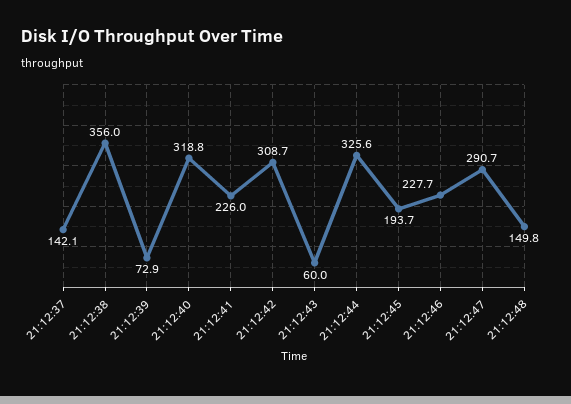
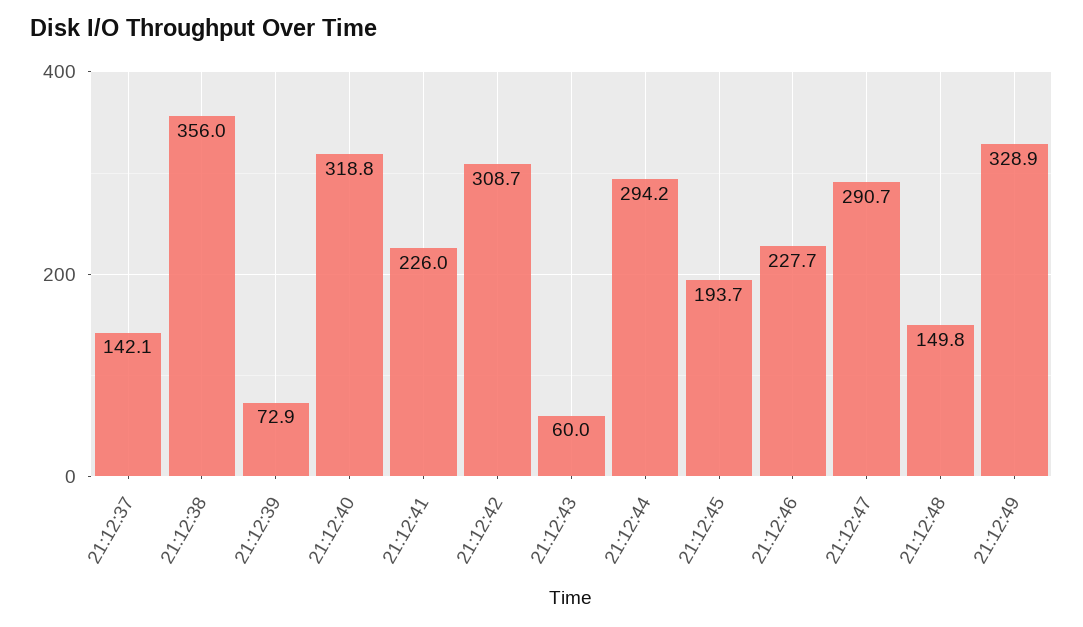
21:12:44: 325.6 -> 294.2
21:12:49: none -> 328.9

